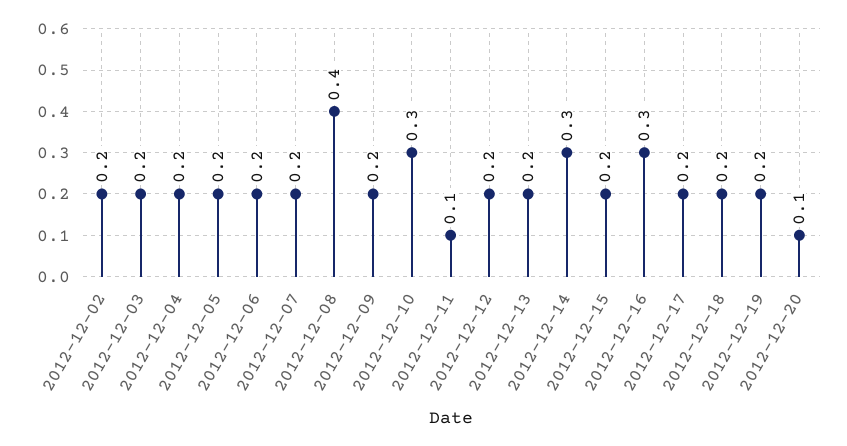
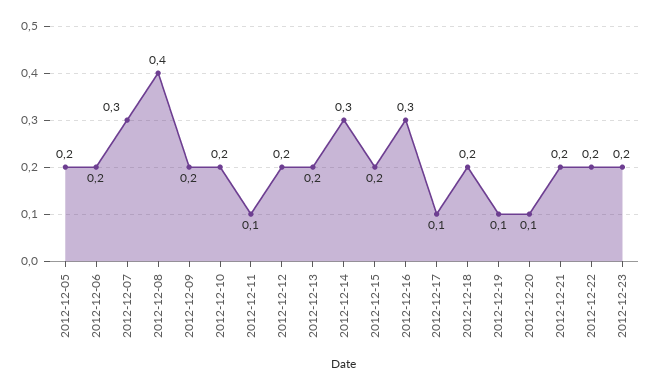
2012-12-02: 0.2 -> none
2012-12-03: 0.2 -> none
2012-12-04: 0.2 -> none
2012-12-07: 0.2 -> 0.3
2012-12-10: 0.3 -> 0.2
2012-12-17: 0.2 -> 0.1
2012-12-19: 0.2 -> 0.1
2012-12-21: none -> 0.2
2012-12-22: none -> 0.2
2012-12-23: none -> 0.2

